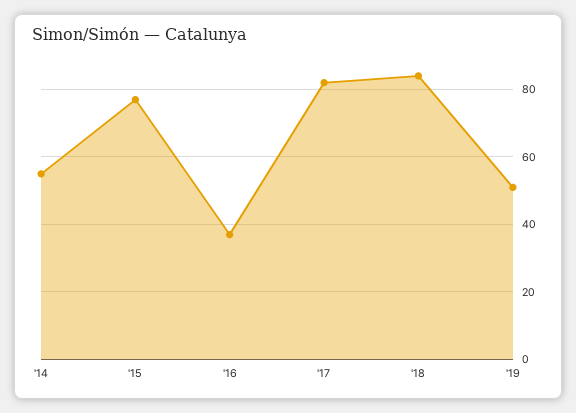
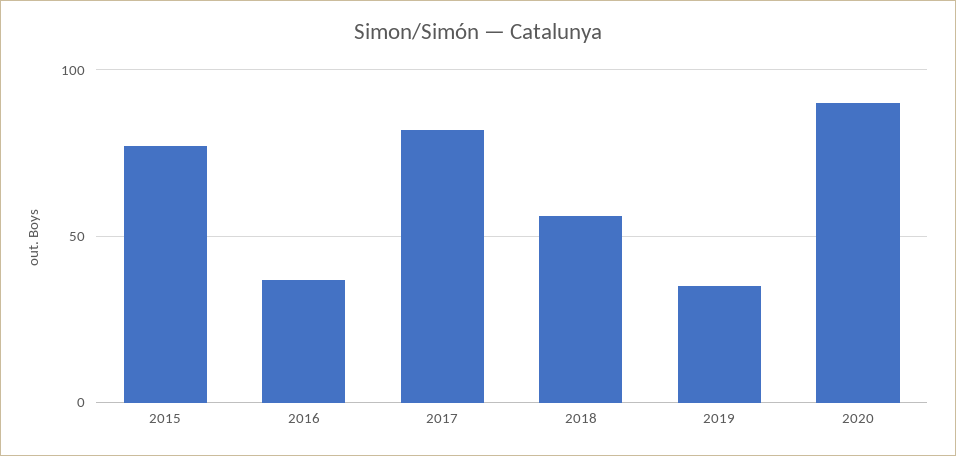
'14: 55 -> none
'18: 85 -> 55
'19: 50 -> 35
2020: none -> 90

